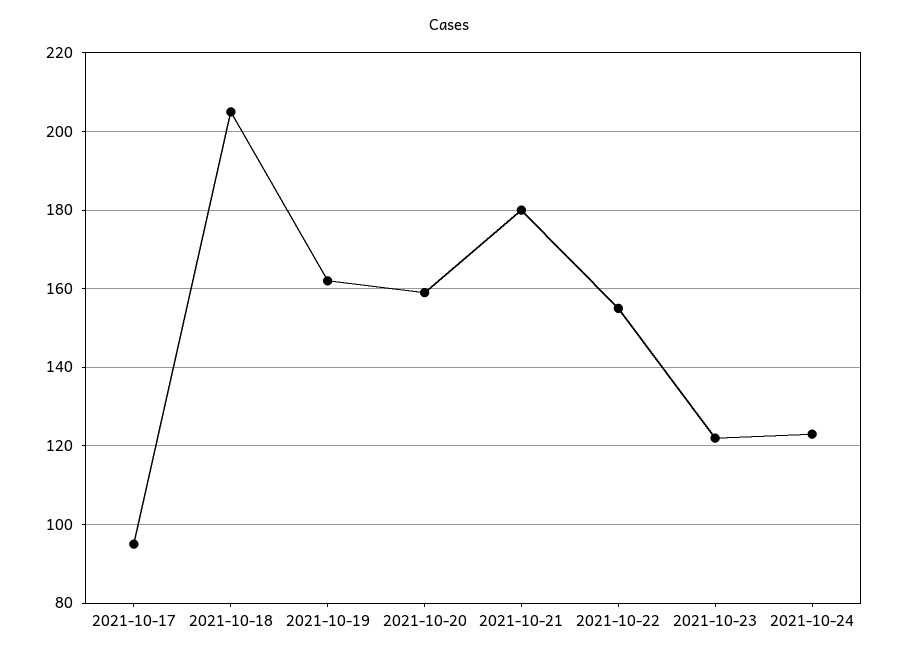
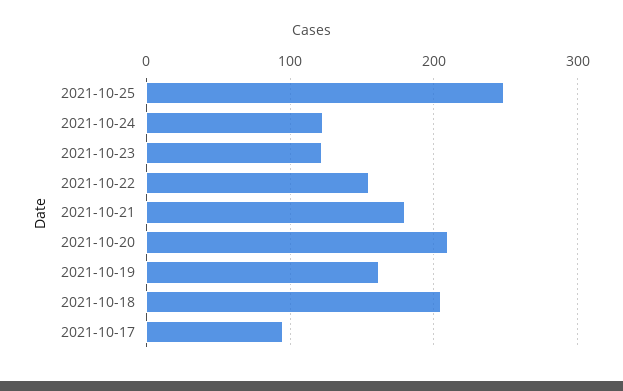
2021-10-20: 160 -> 210
2021-10-25: none -> 250

